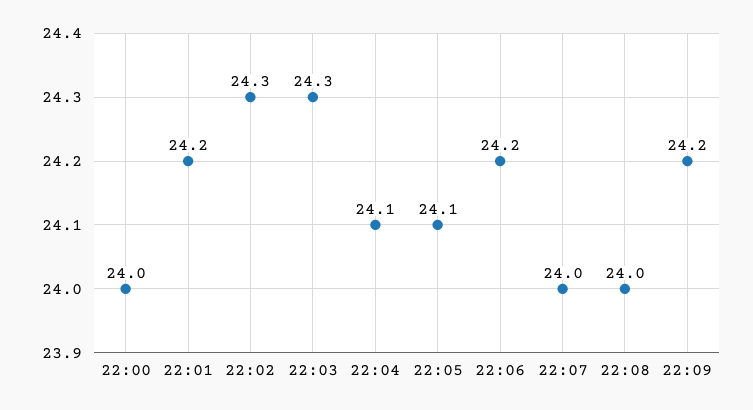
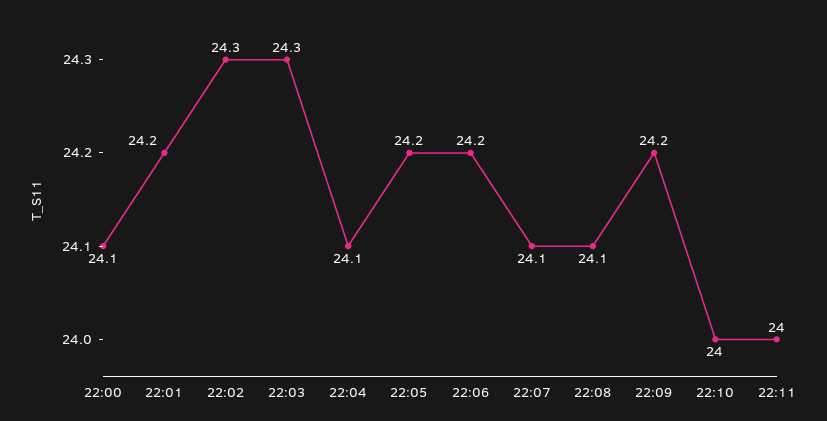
22:00: 24 -> 24.1
22:05: 24.1 -> 24.2
22:07: 24 -> 24.1
22:08: 24 -> 24.1
22:10: none -> 24
22:11: none -> 24

